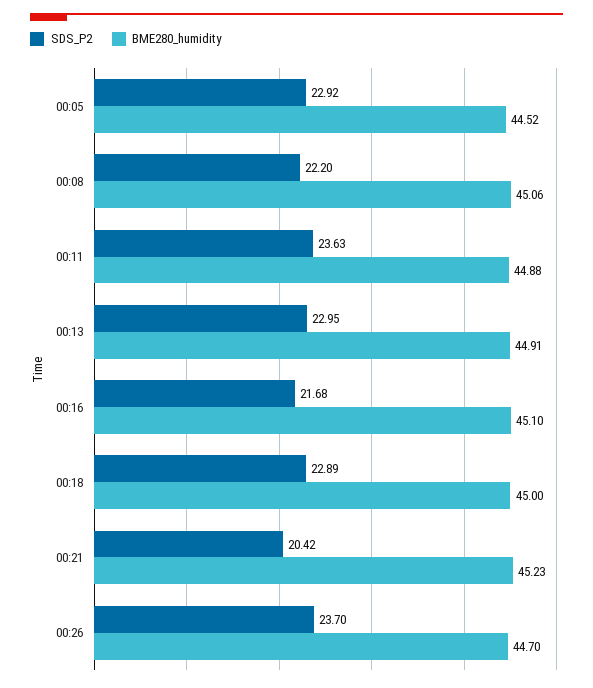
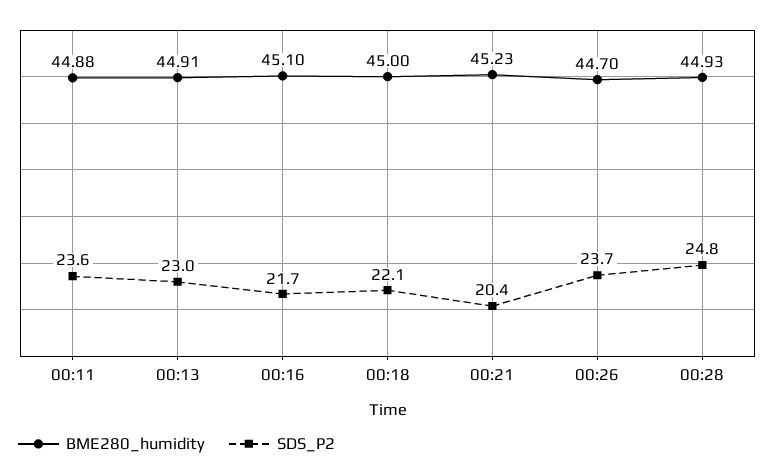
SDS_P2, 00:05: 22.92 -> none
BME280_humidity, 00:05: 44.52 -> none
SDS_P2, 00:08: 22.2 -> none
BME280_humidity, 00:08: 45.06 -> none
SDS_P2, 00:18: 22.89 -> 22.1
BME280_humidity, 00:28: none -> 44.93
SDS_P2, 00:28: none -> 24.8

